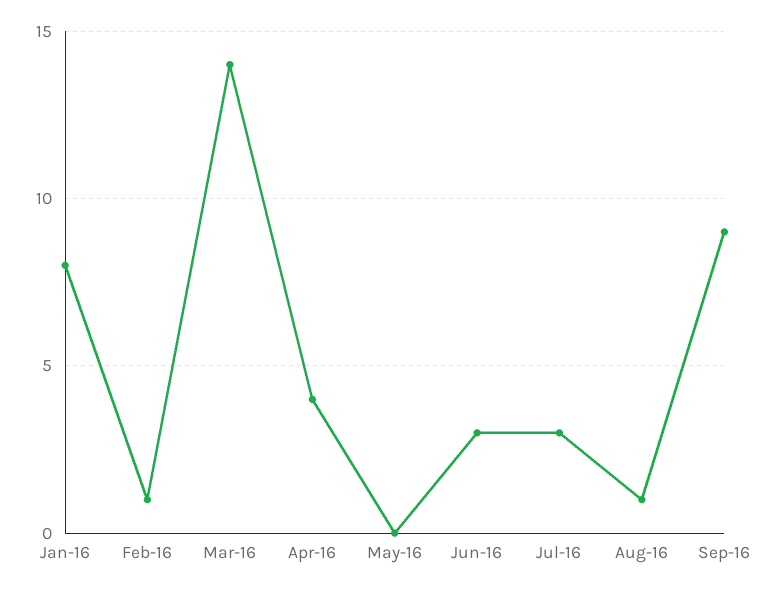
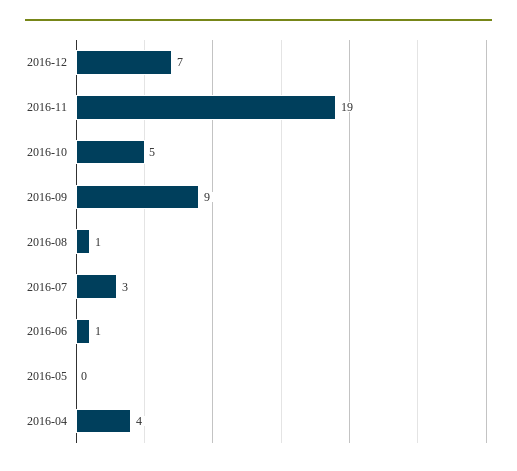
Jan-16: 8 -> none
Feb-16: 1 -> none
Mar-16: 14 -> none
Jun-16: 3 -> 1
2016-12: none -> 7
2016-11: none -> 19
2016-10: none -> 5

